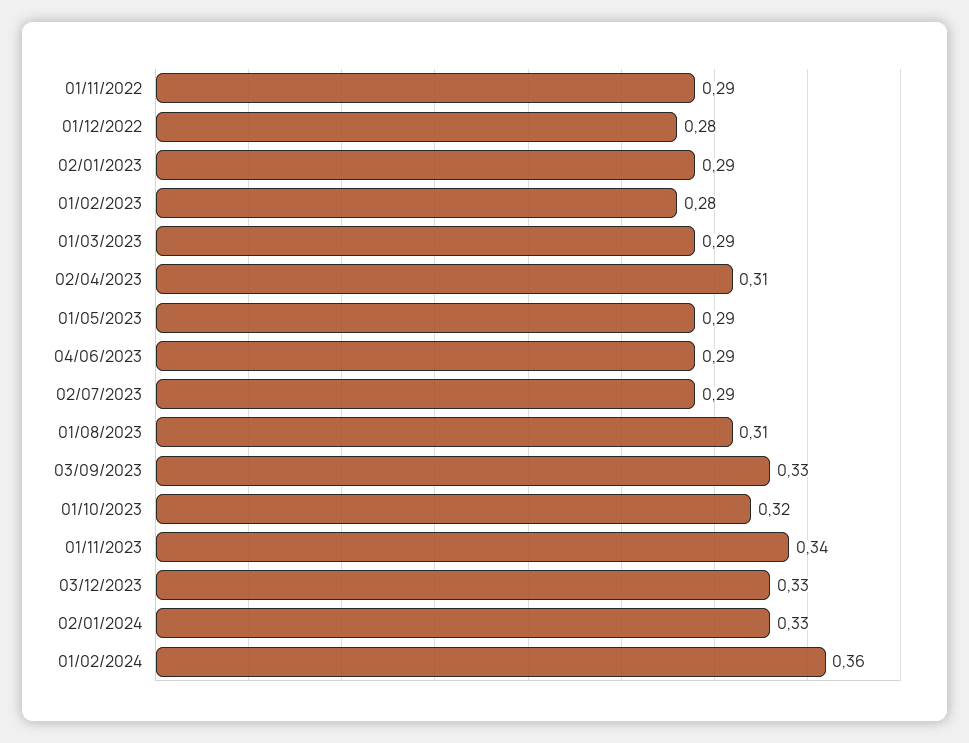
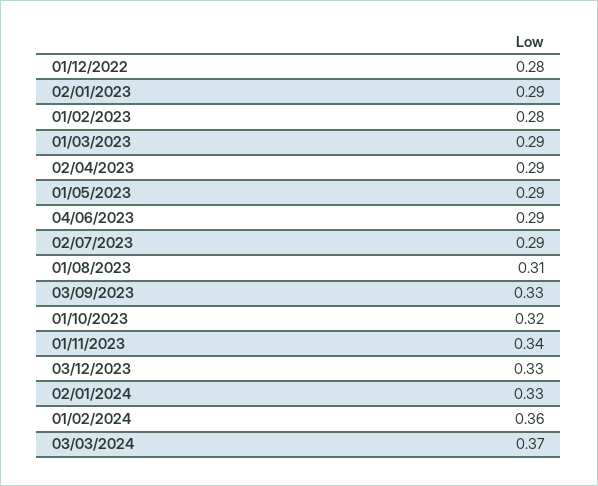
01/11/2022: 0.29 -> none
02/04/2023: 0.31 -> 0.29
03/03/2024: none -> 0.37

